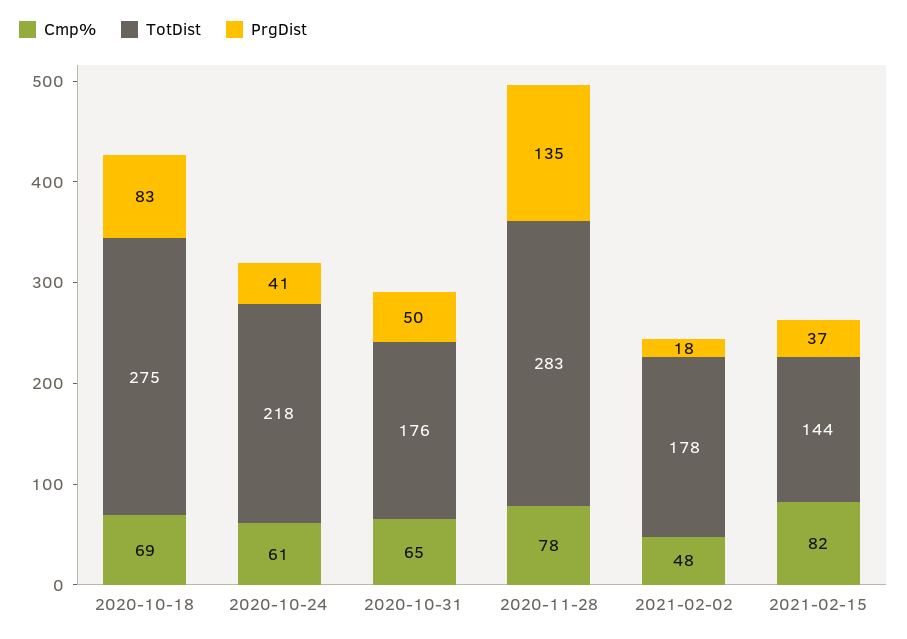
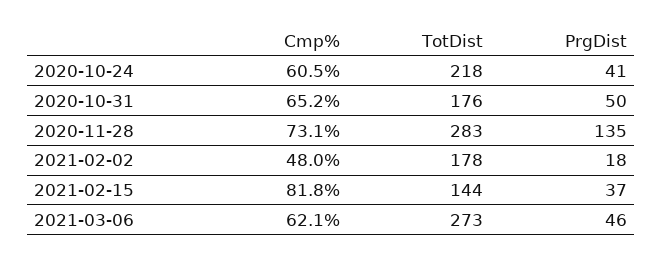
Cmp%, 2020-10-18: 69 -> none
TotDist, 2020-10-18: 275 -> none
PrgDist, 2020-10-18: 83 -> none
Cmp%, 2020-11-28: 78 -> 73.1
Cmp%, 2021-03-06: none -> 62.1
TotDist, 2021-03-06: none -> 273
PrgDist, 2021-03-06: none -> 46

